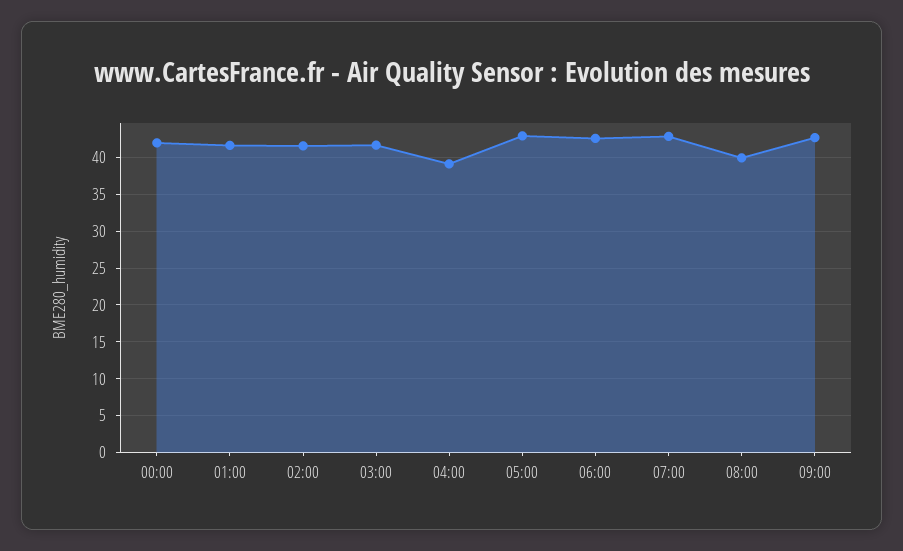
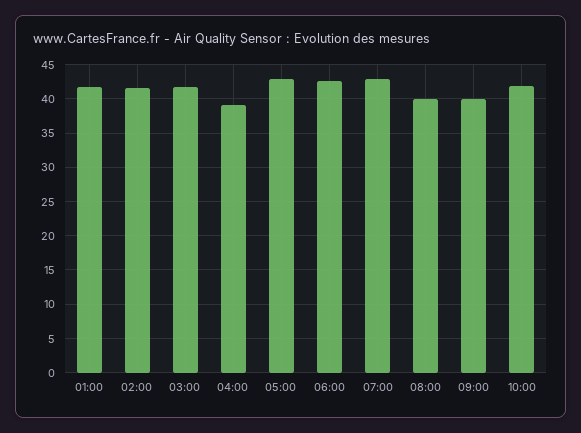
00:00: 42 -> none
09:00: 43 -> 40
10:00: none -> 42

